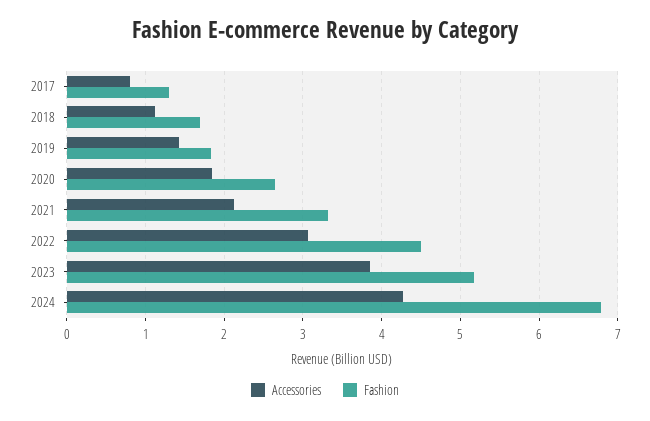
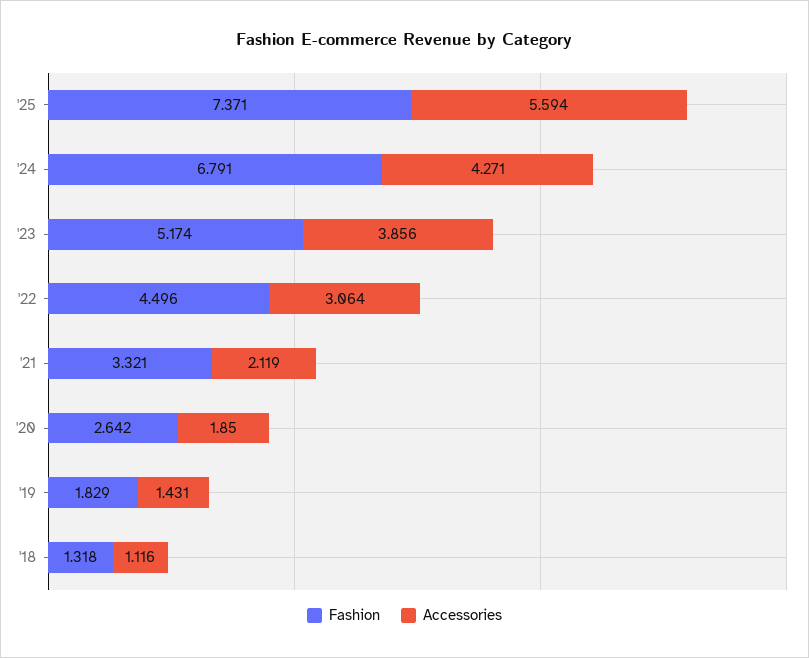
Accessories, 2017: 0.8 -> none
Fashion, 2017: 1.3 -> none
Fashion, 2018: 1.7 -> 1.318
Fashion, '25: none -> 7.371
Accessories, '25: none -> 5.594

